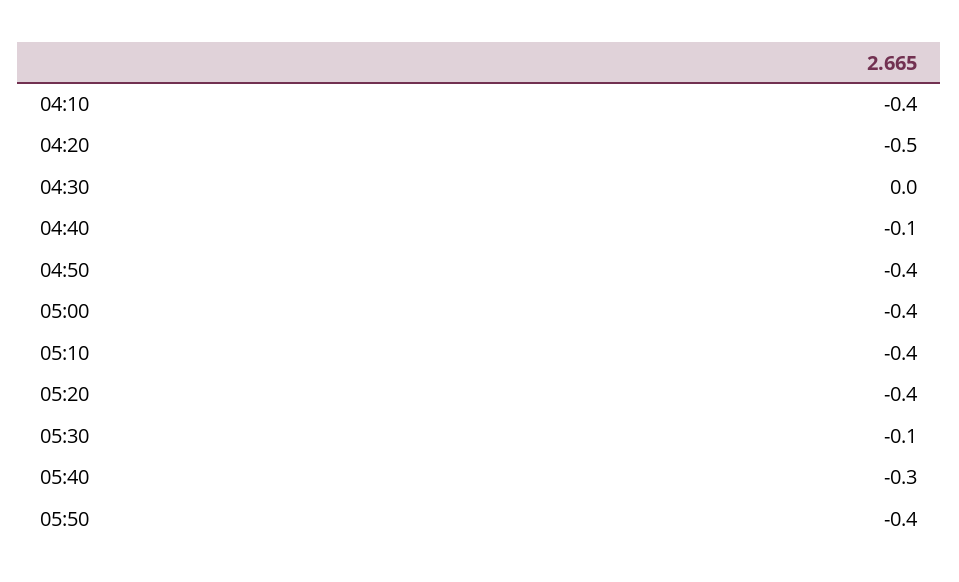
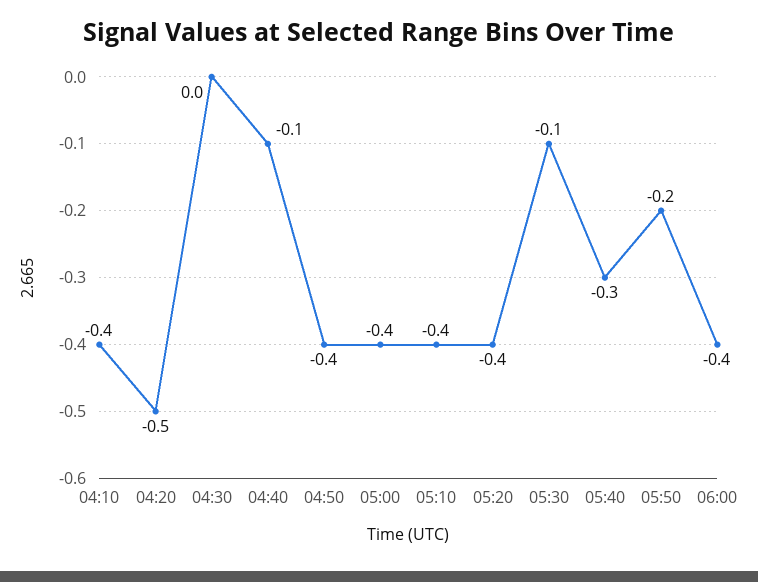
05:50: -0.4 -> -0.2
06:00: none -> -0.4

